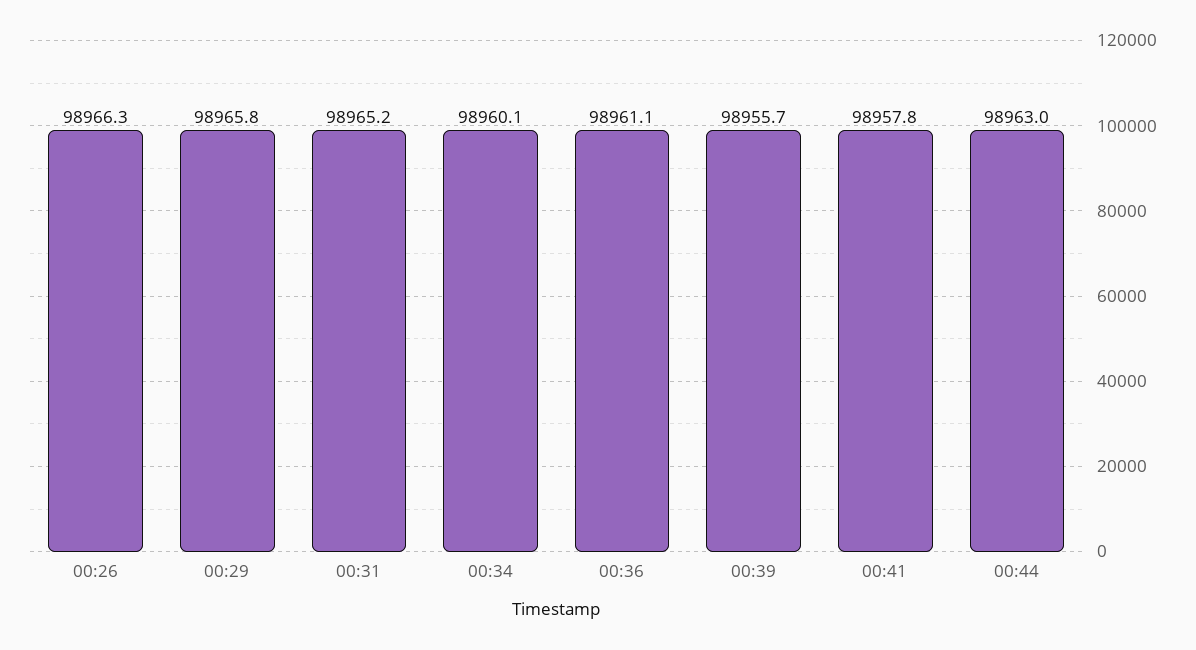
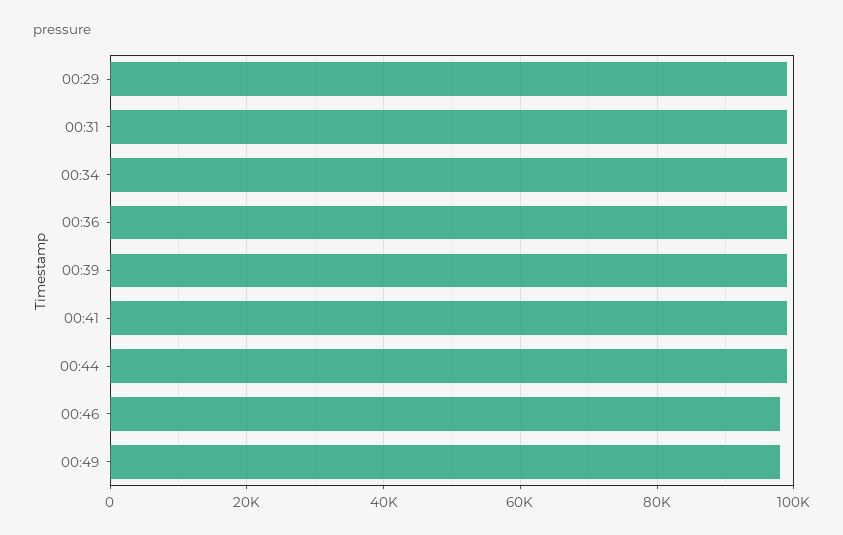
00:26: 98966.3 -> none
00:46: none -> 98000
00:49: none -> 98000

